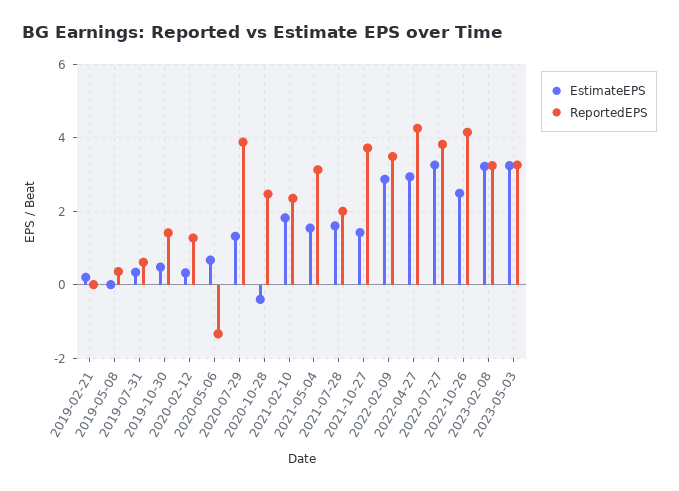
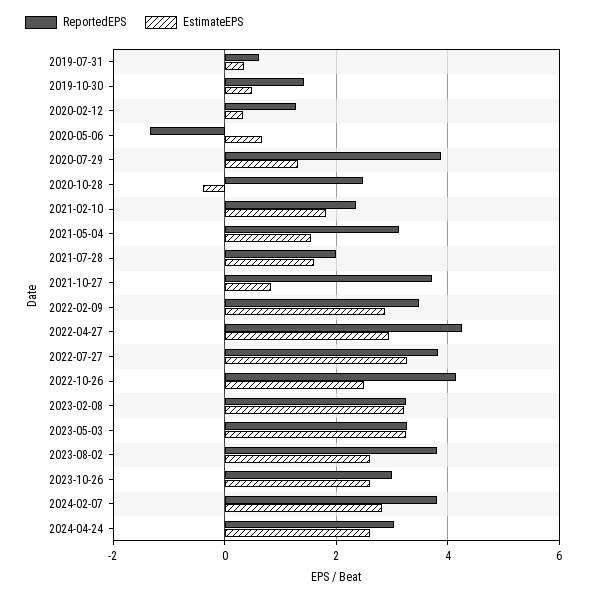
EstimateEPS, 2019-02-21: 0.2 -> none
ReportedEPS, 2019-02-21: 0 -> none
EstimateEPS, 2019-05-08: 0 -> none
ReportedEPS, 2019-05-08: 0.4 -> none
EstimateEPS, 2021-10-27: 1.4 -> 0.8
ReportedEPS, 2023-08-02: none -> 3.8
EstimateEPS, 2023-08-02: none -> 2.6
ReportedEPS, 2023-10-26: none -> 3
EstimateEPS, 2023-10-26: none -> 2.6
ReportedEPS, 2024-02-07: none -> 3.8
EstimateEPS, 2024-02-07: none -> 2.8
ReportedEPS, 2024-04-24: none -> 3
EstimateEPS, 2024-04-24: none -> 2.6

